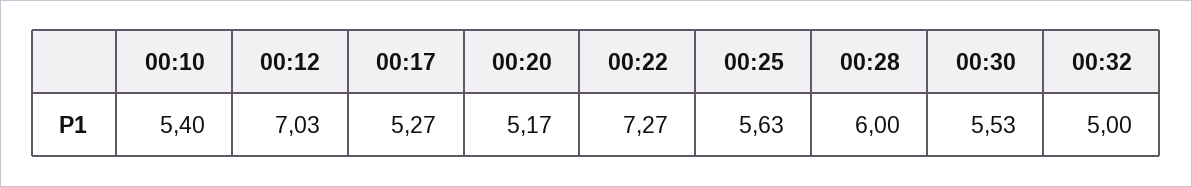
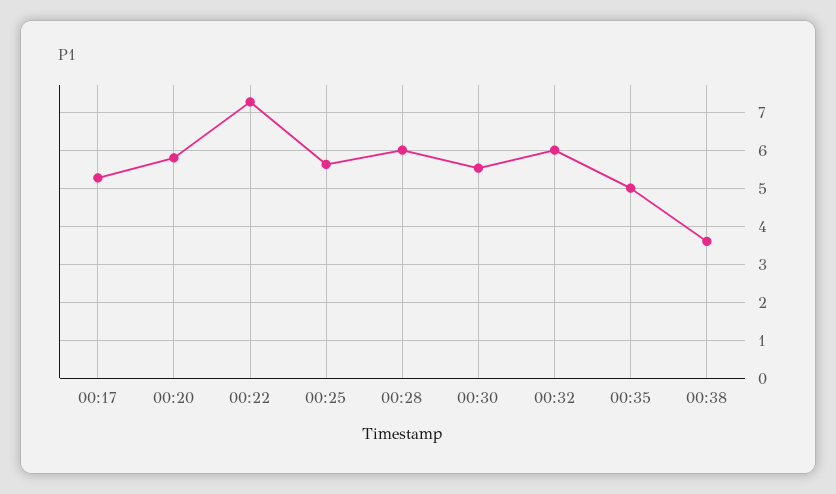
00:10: 5.4 -> none
00:12: 7.03 -> none
00:20: 5.17 -> 5.8
00:32: 5 -> 6
00:35: none -> 5
00:38: none -> 3.6

